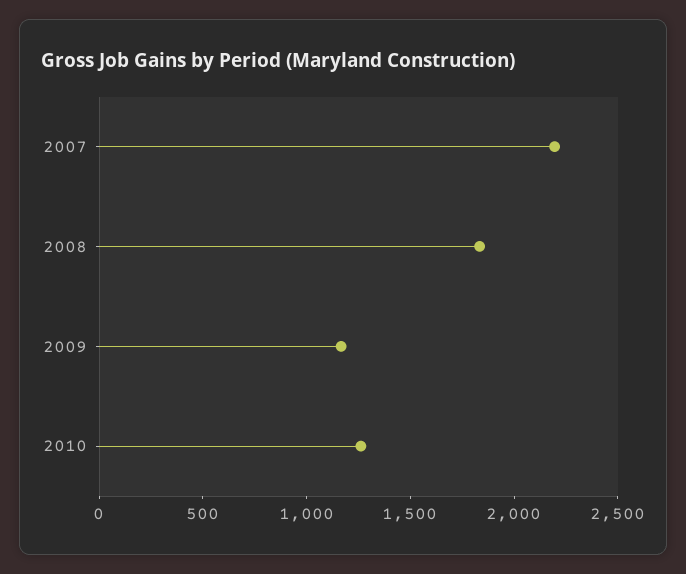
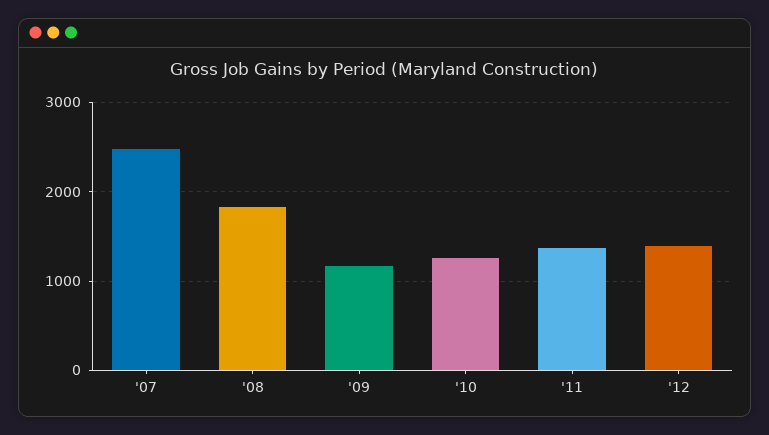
2007: 2200 -> 2500
'11: none -> 1400
'12: none -> 1400

